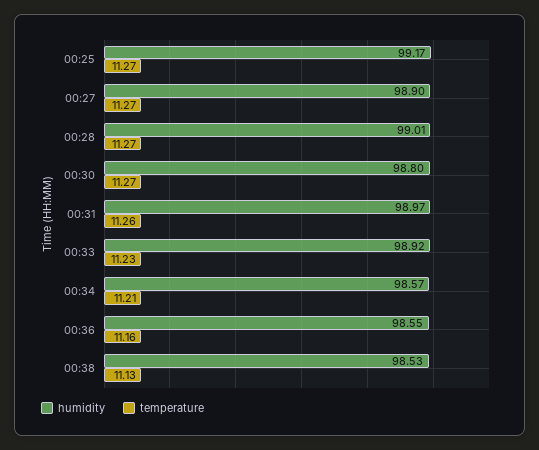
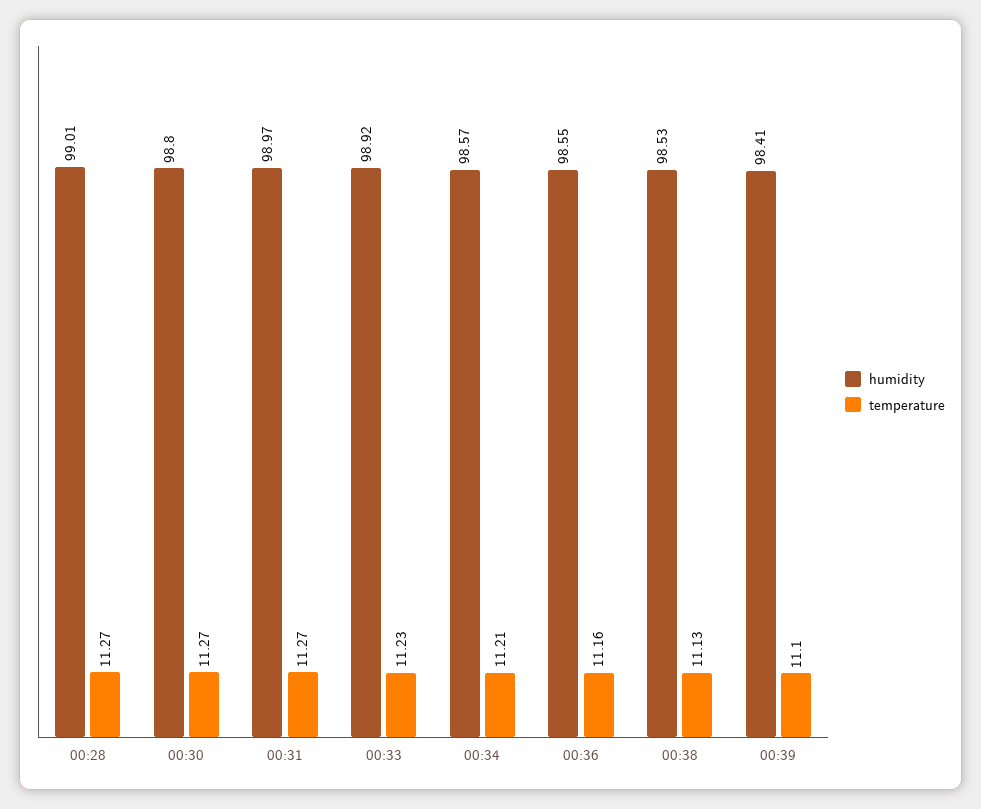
humidity, 00:25: 99.17 -> none
temperature, 00:25: 11.27 -> none
humidity, 00:27: 98.9 -> none
temperature, 00:27: 11.27 -> none
temperature, 00:31: 11.26 -> 11.27
humidity, 00:39: none -> 98.41
temperature, 00:39: none -> 11.1

